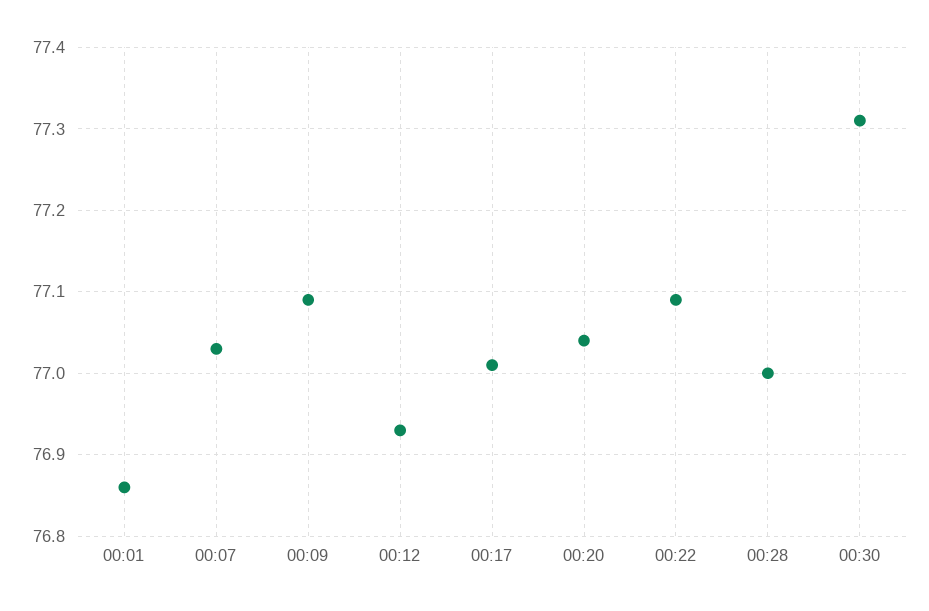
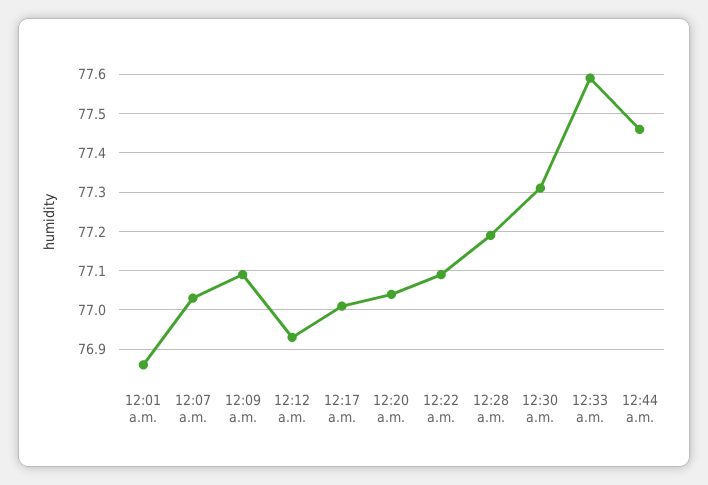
00:28: 77 -> 77.2
12:33 a.m.: none -> 77.6
12:44 a.m.: none -> 77.45

